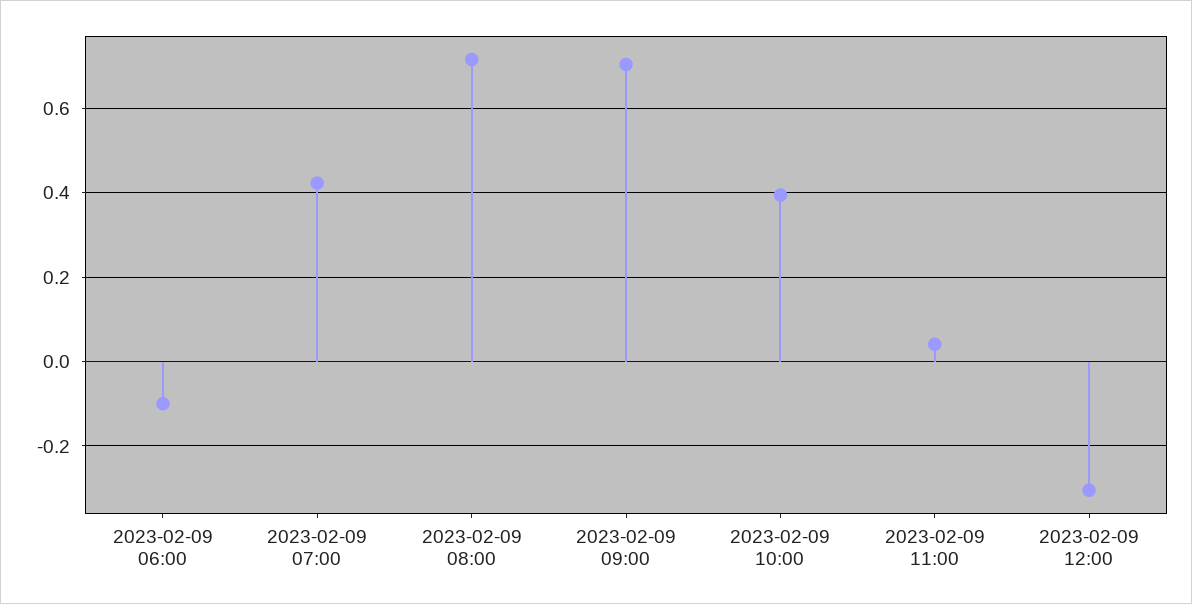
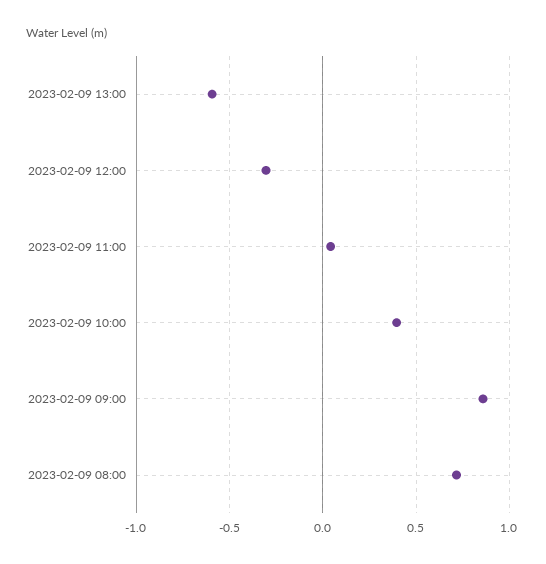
2023-02-09 06:00: -0.1 -> none
2023-02-09 07:00: 0.42 -> none
2023-02-09 09:00: 0.7 -> 0.85
2023-02-09 13:00: none -> -0.6

